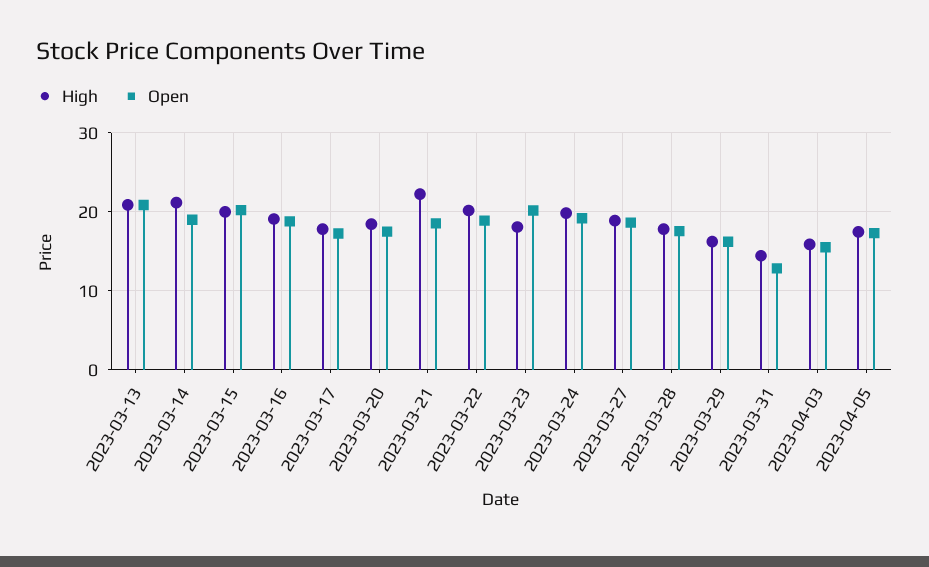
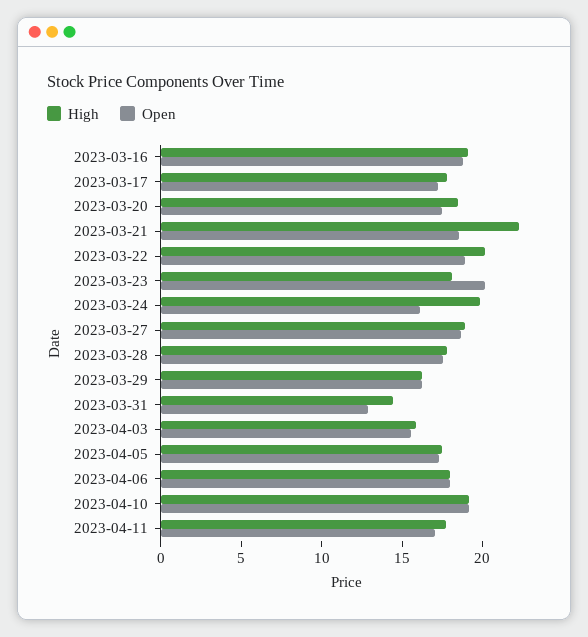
High, 2023-03-13: 21 -> none
Open, 2023-03-13: 21 -> none
High, 2023-03-14: 21 -> none
Open, 2023-03-14: 19 -> none
High, 2023-03-15: 20 -> none
Open, 2023-03-15: 20 -> none
Open, 2023-03-24: 19 -> 16
High, 2023-04-06: none -> 18
Open, 2023-04-06: none -> 18
High, 2023-04-10: none -> 19
Open, 2023-04-10: none -> 19
High, 2023-04-11: none -> 18
Open, 2023-04-11: none -> 17

